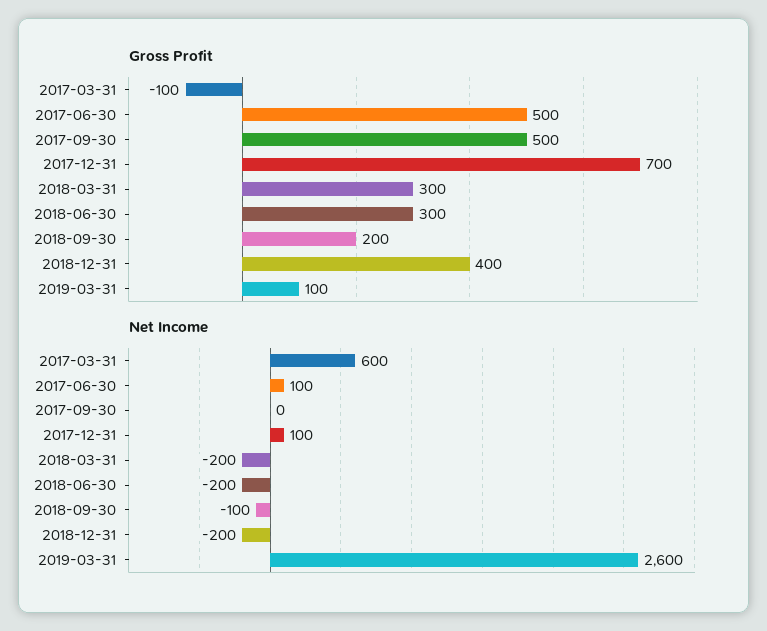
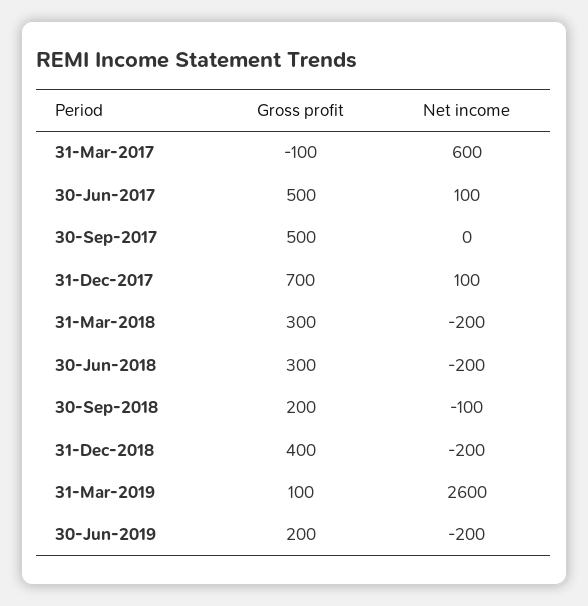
Gross Profit, 30-Jun-2019: none -> 200
Net Income, 30-Jun-2019: none -> -200

